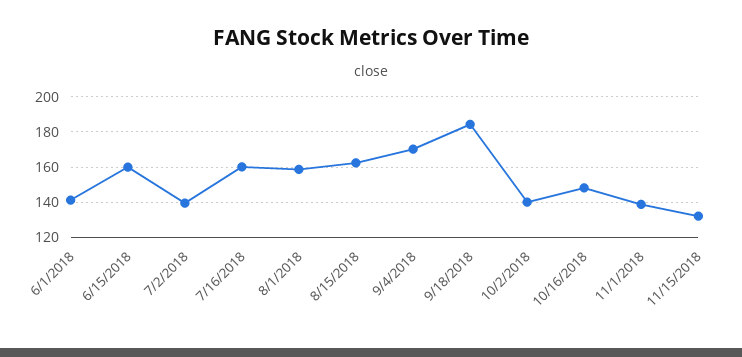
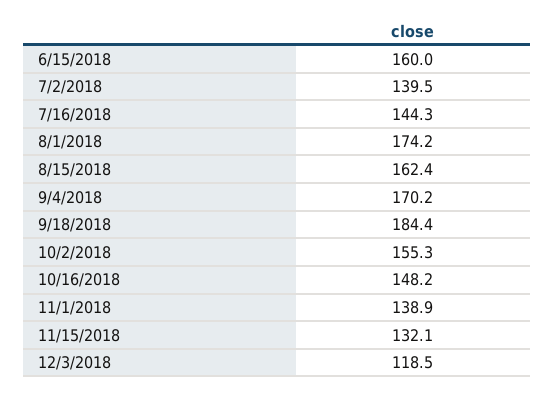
6/1/2018: 140 -> none
7/16/2018: 160 -> 144.3
8/1/2018: 160 -> 174.2
10/2/2018: 140 -> 155.3
12/3/2018: none -> 118.5

